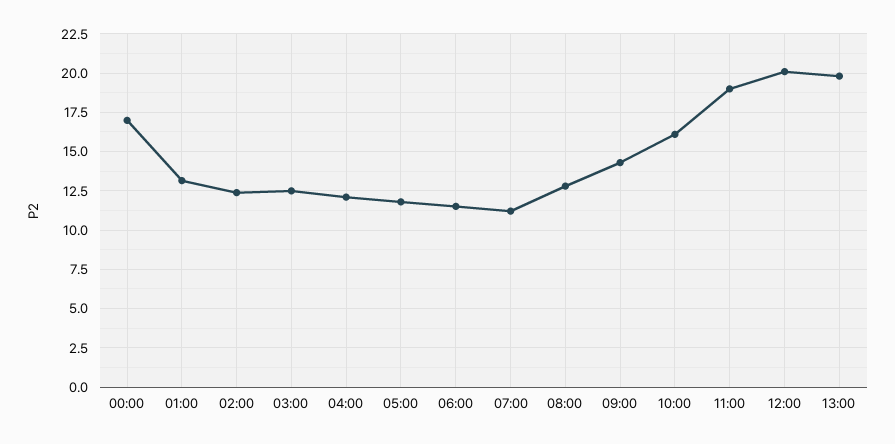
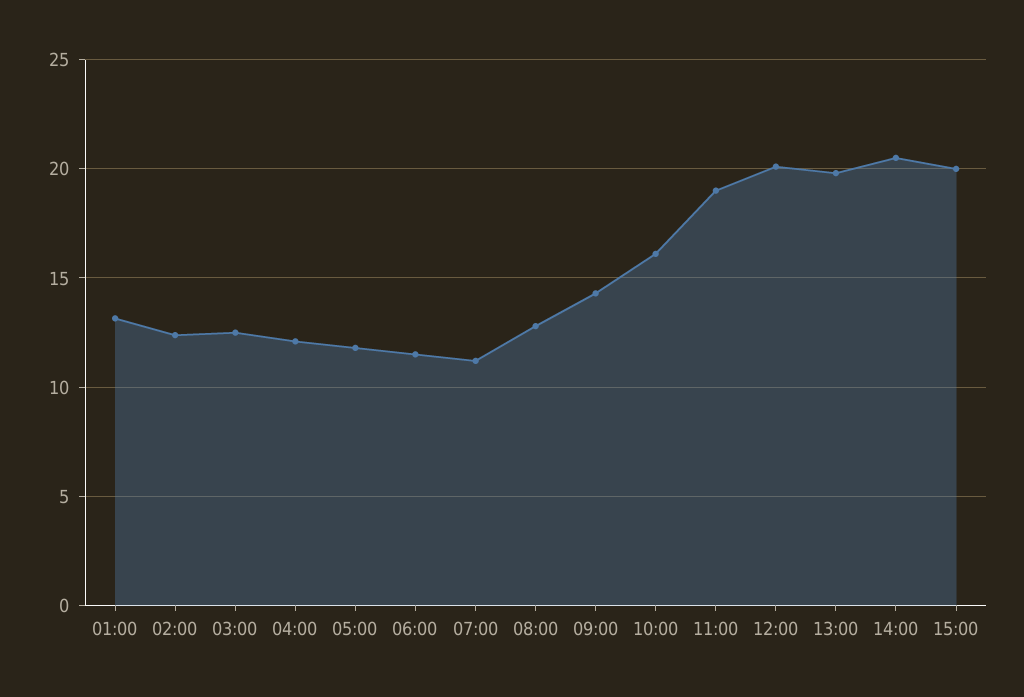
00:00: 17 -> none
14:00: none -> 20.5
15:00: none -> 20

